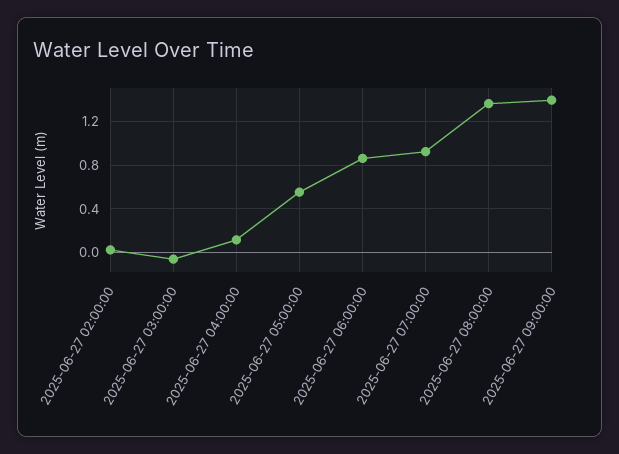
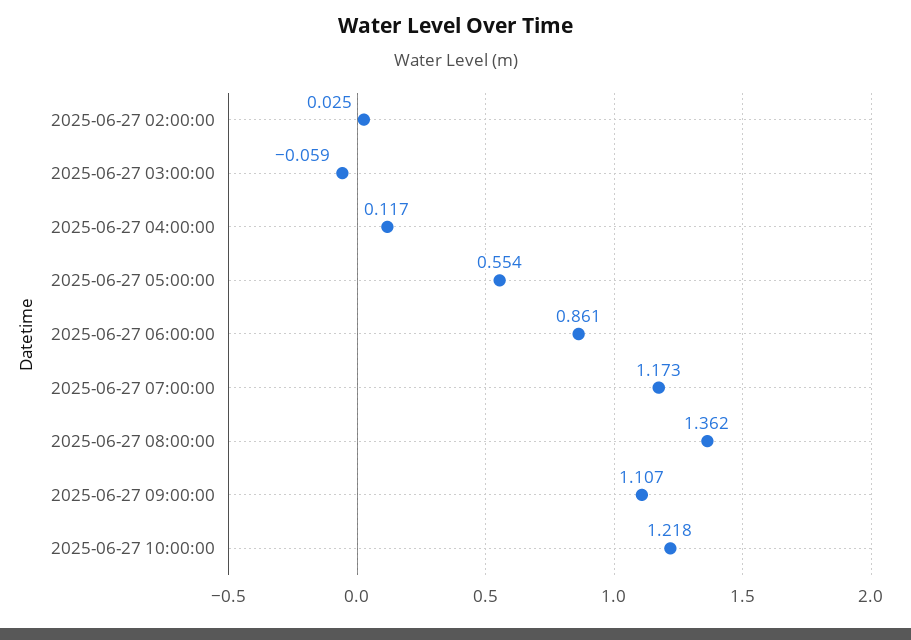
2025-06-27 07:00:00: 0.9 -> 1.173
2025-06-27 09:00:00: 1.4 -> 1.107
2025-06-27 10:00:00: none -> 1.218

